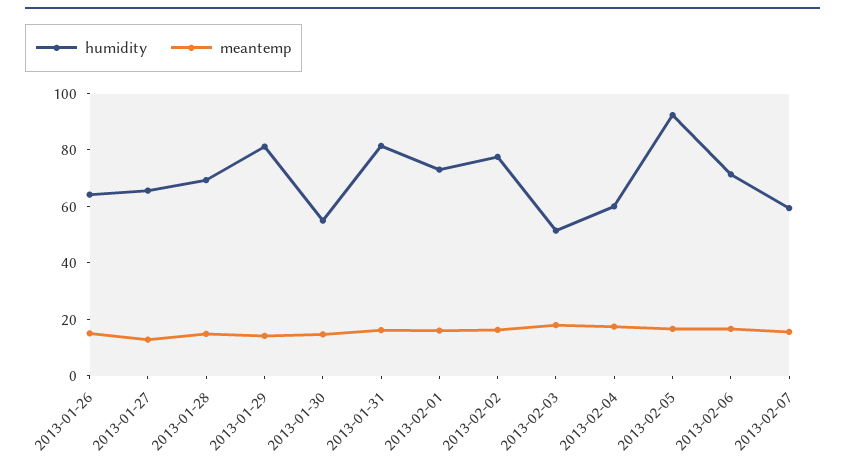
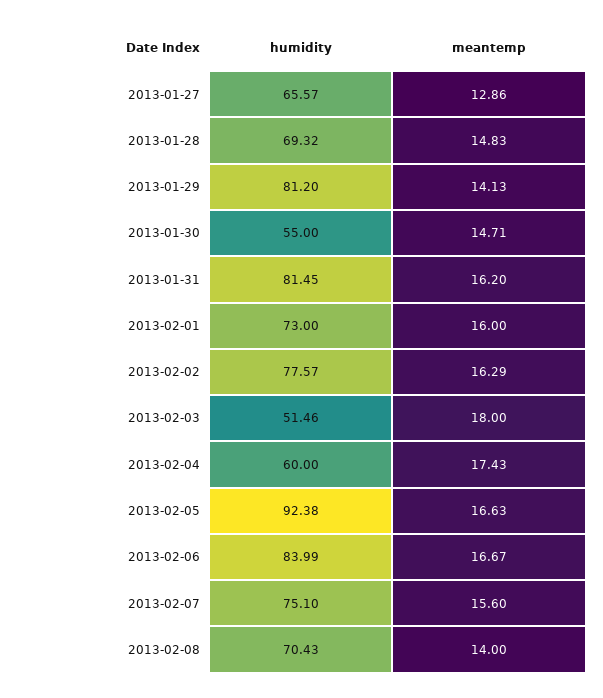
humidity, 2013-01-26: 65 -> none
meantemp, 2013-01-26: 15 -> none
humidity, 2013-02-06: 70 -> 83.99
humidity, 2013-02-07: 60 -> 75.1
humidity, 2013-02-08: none -> 70.43
meantemp, 2013-02-08: none -> 14

